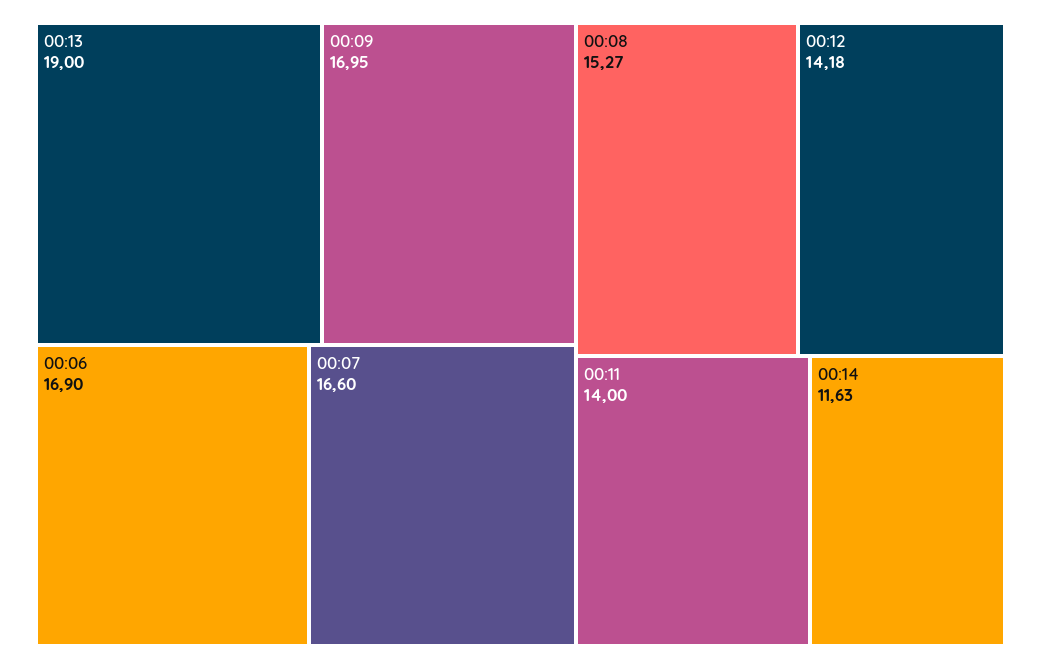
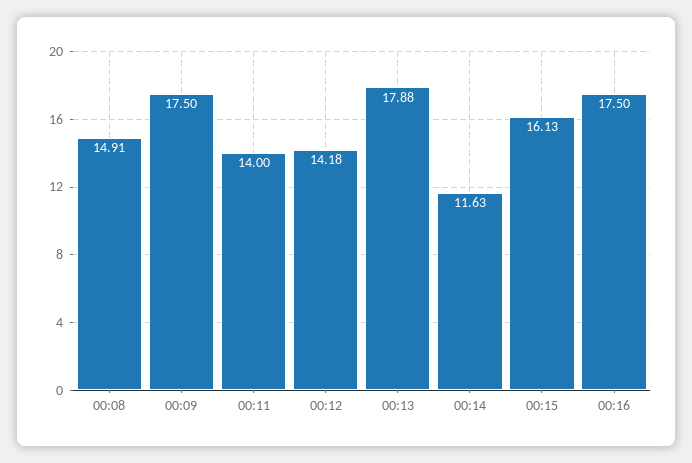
00:13: 19 -> 17.88
00:09: 16.95 -> 17.5
00:06: 16.9 -> none
00:07: 16.6 -> none
00:08: 15.27 -> 14.91
00:15: none -> 16.13
00:16: none -> 17.5

